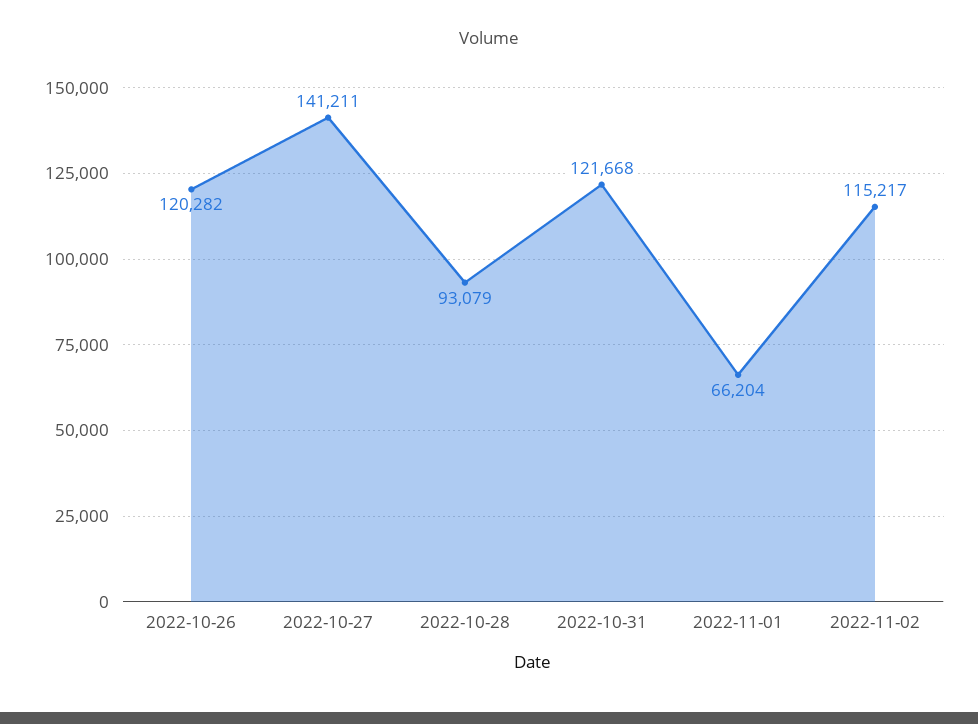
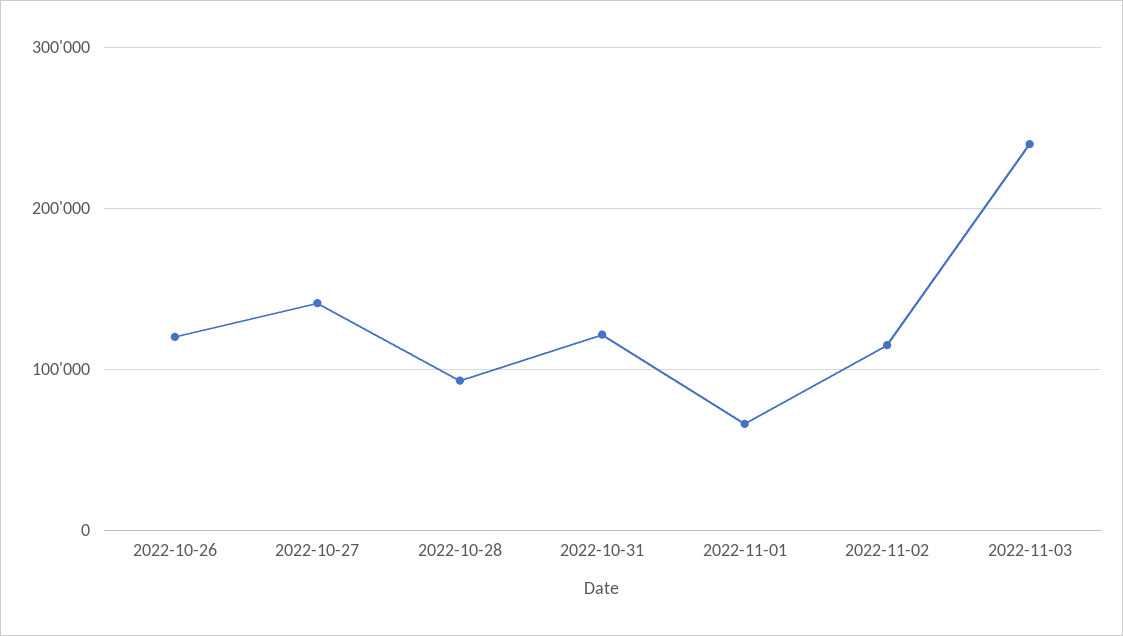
2022-11-03: none -> 240000

